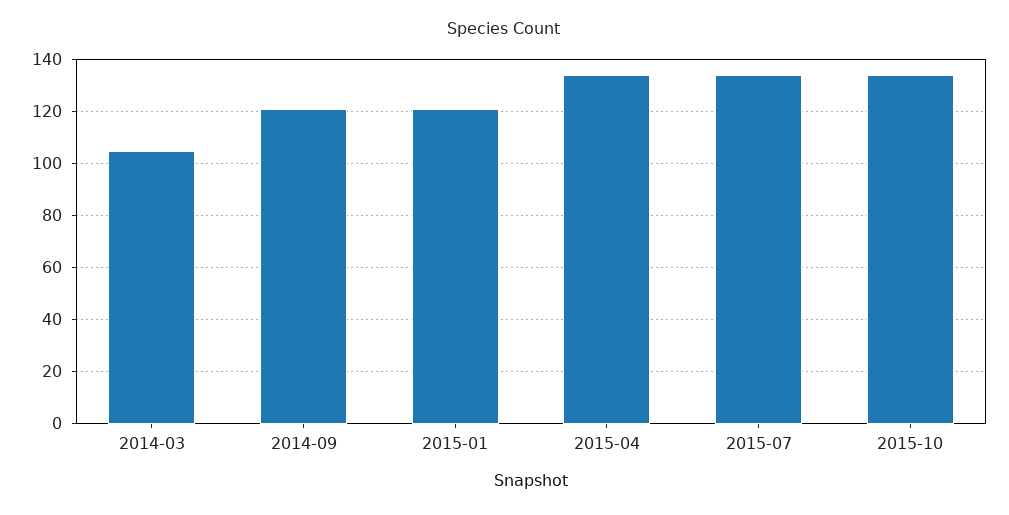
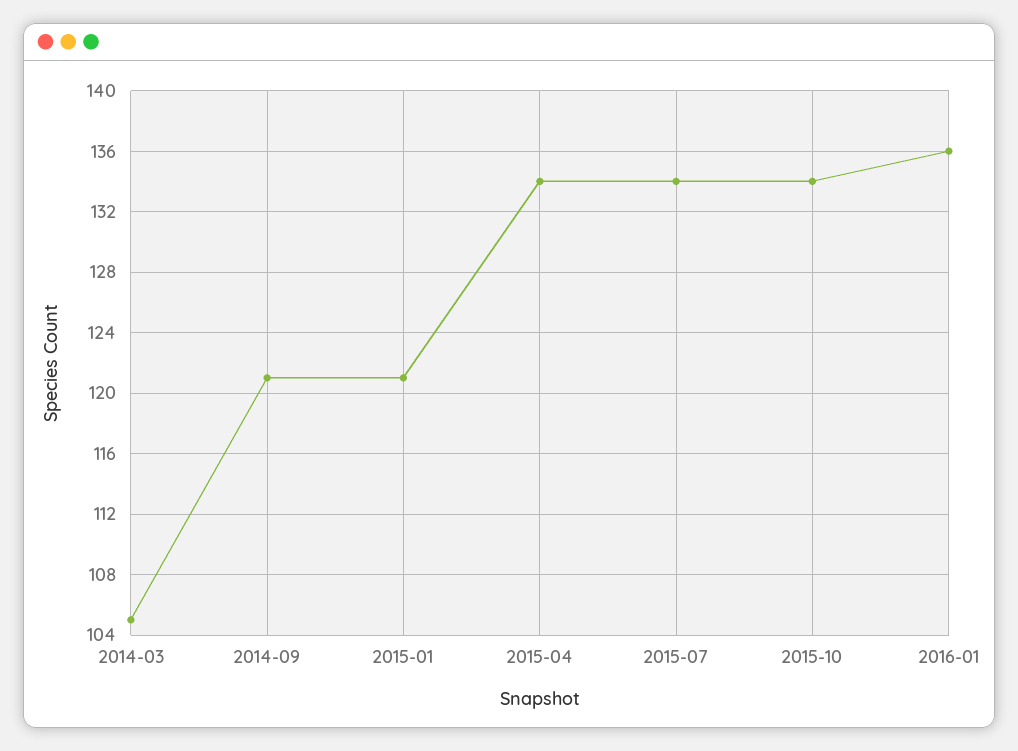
2016-01: none -> 136

